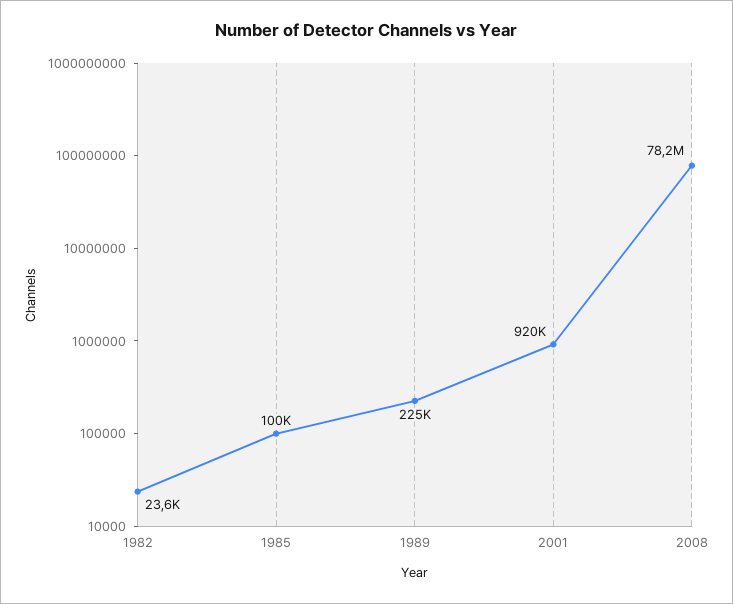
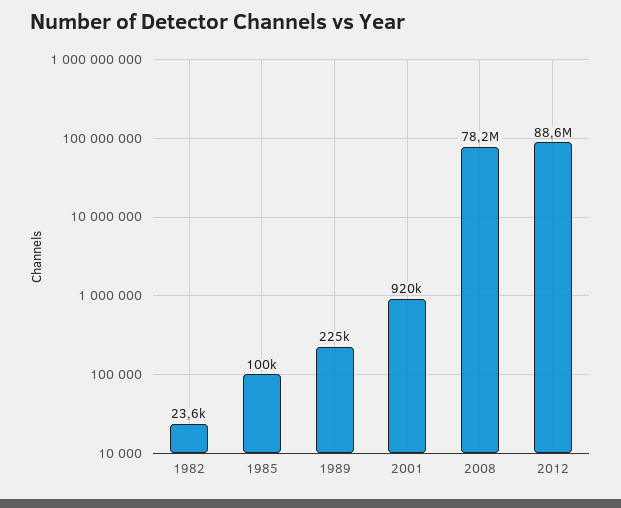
2012: none -> 88600000

